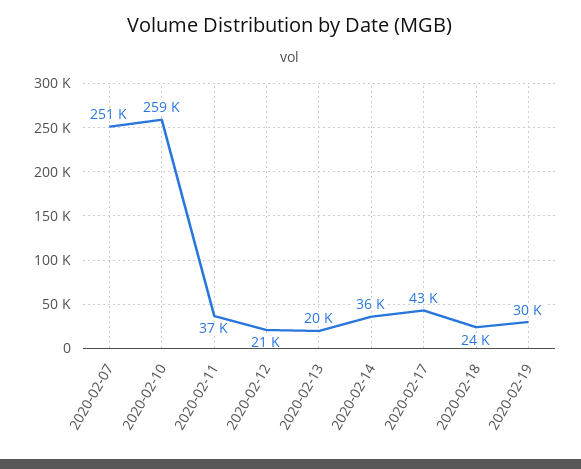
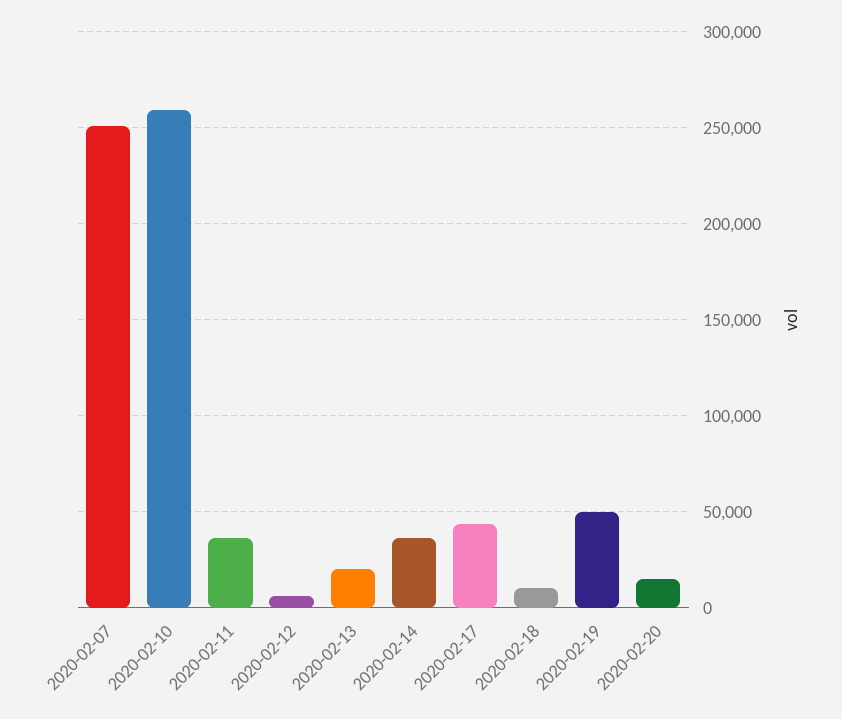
2020-02-12: 21000 -> 5000
2020-02-18: 24000 -> 10000
2020-02-19: 30000 -> 50000
2020-02-20: none -> 15000

